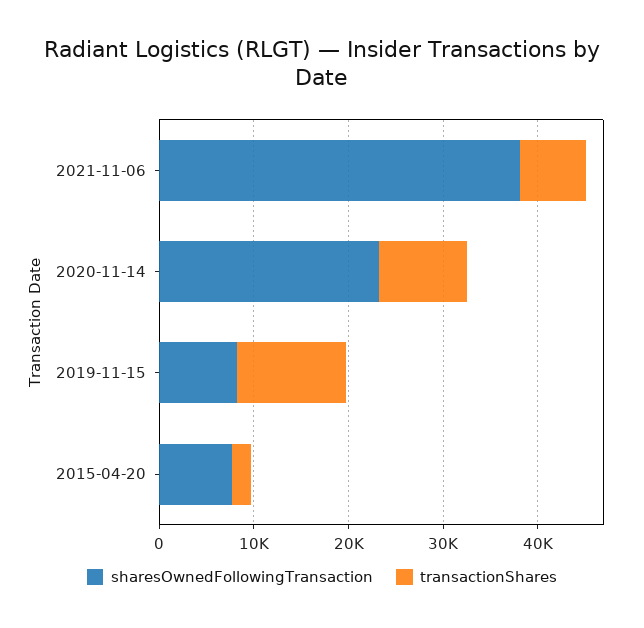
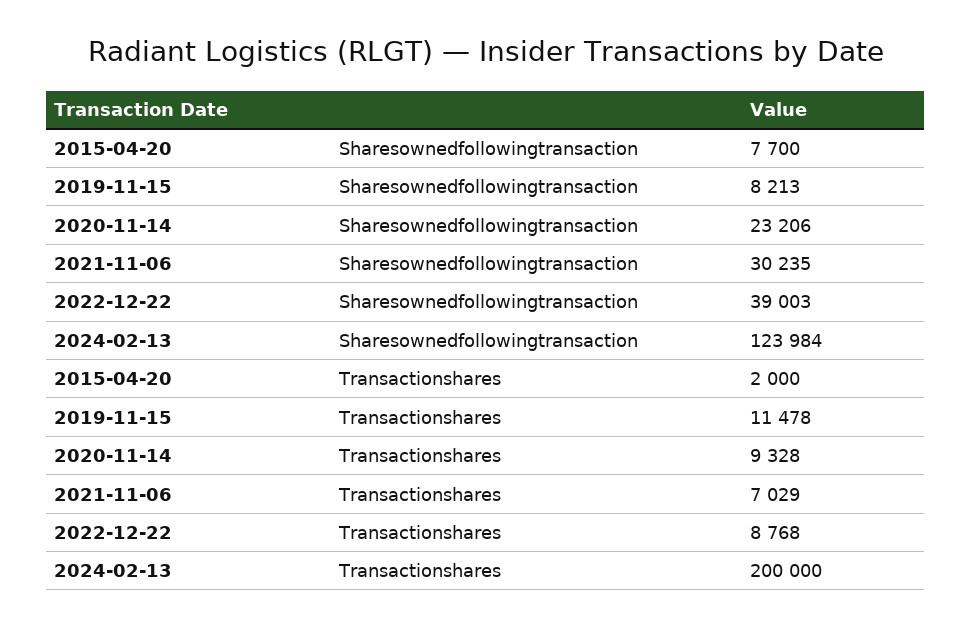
sharesOwnedFollowingTransaction, 2021-11-06: 38000 -> 30235
sharesOwnedFollowingTransaction, 2022-12-22: none -> 39003
sharesOwnedFollowingTransaction, 2024-02-13: none -> 123984
transactionShares, 2022-12-22: none -> 8768
transactionShares, 2024-02-13: none -> 200000

